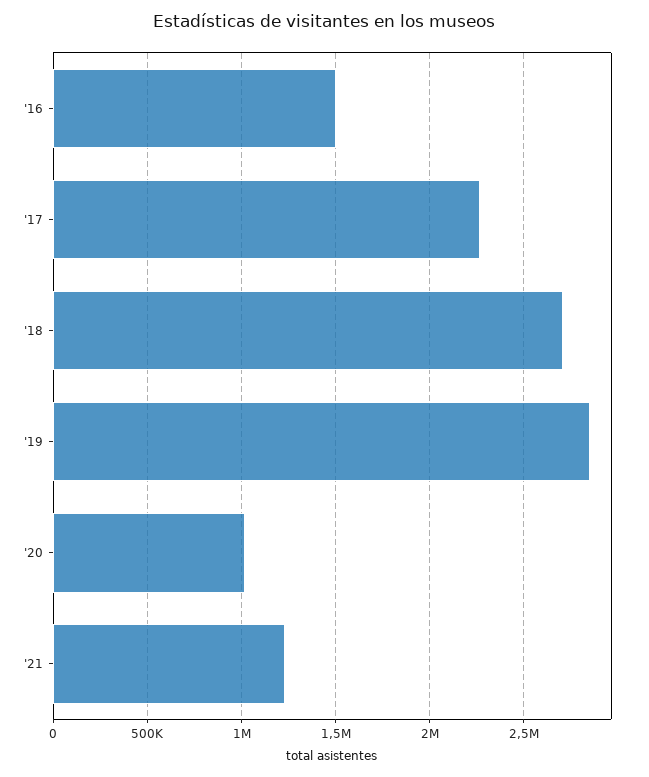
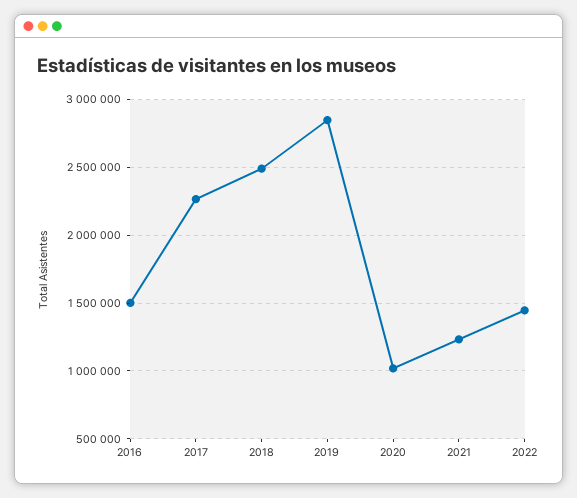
'18: 2700000 -> 2500000
2022: none -> 1450000

